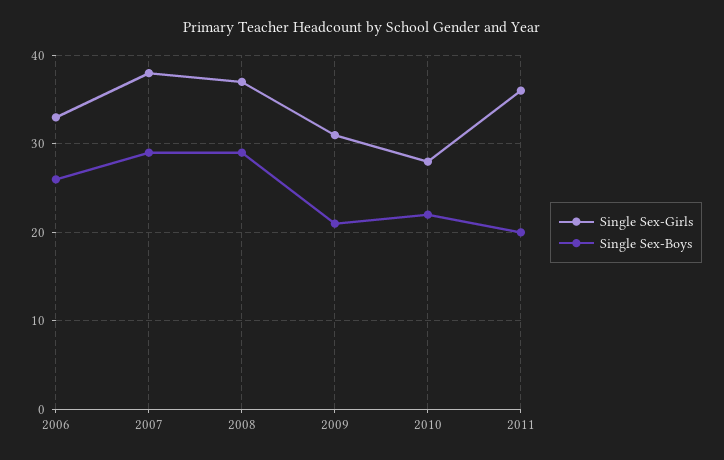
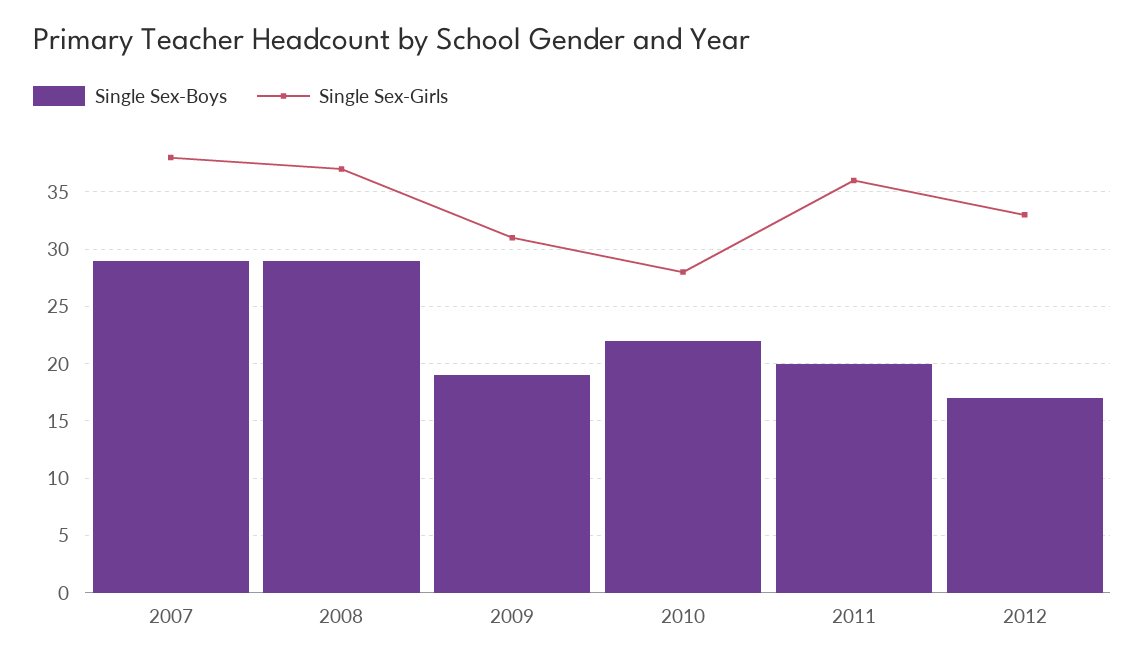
Single Sex-Girls, 2006: 33 -> none
Single Sex-Boys, 2006: 26 -> none
Single Sex-Boys, 2009: 21 -> 19
Single Sex-Boys, 2012: none -> 17
Single Sex-Girls, 2012: none -> 33

